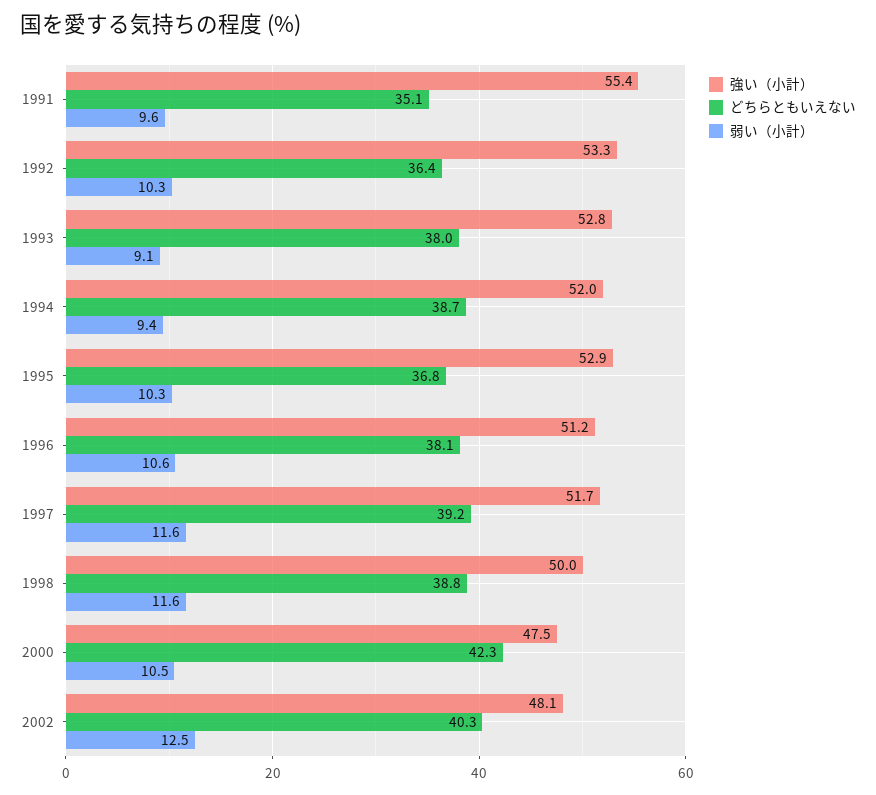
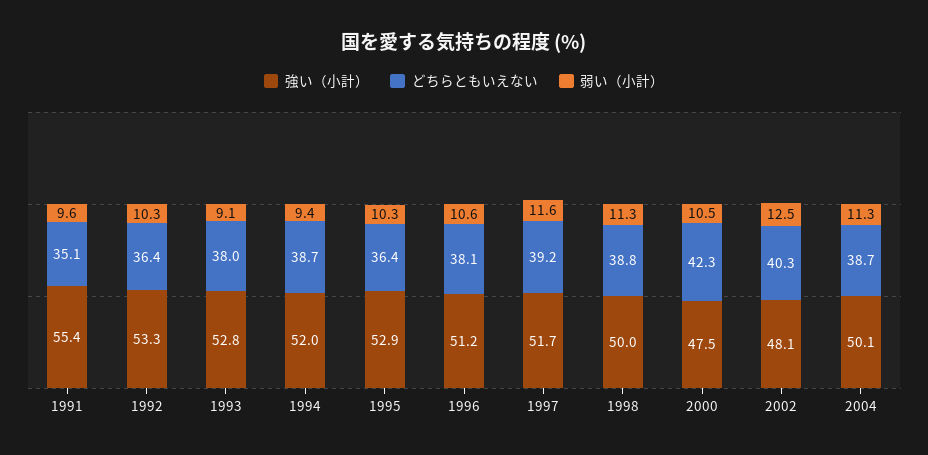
どちらともいえない, 1995: 36.8 -> 36.4
弱い（小計）, 1998: 11.6 -> 11.3
強い（小計）, 2004: none -> 50.1
どちらともいえない, 2004: none -> 38.7
弱い（小計）, 2004: none -> 11.3

